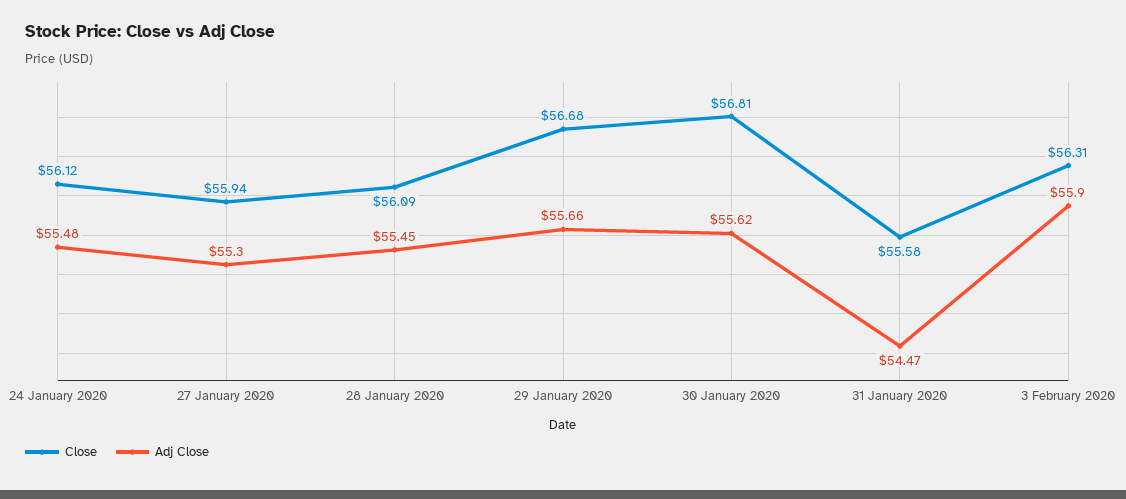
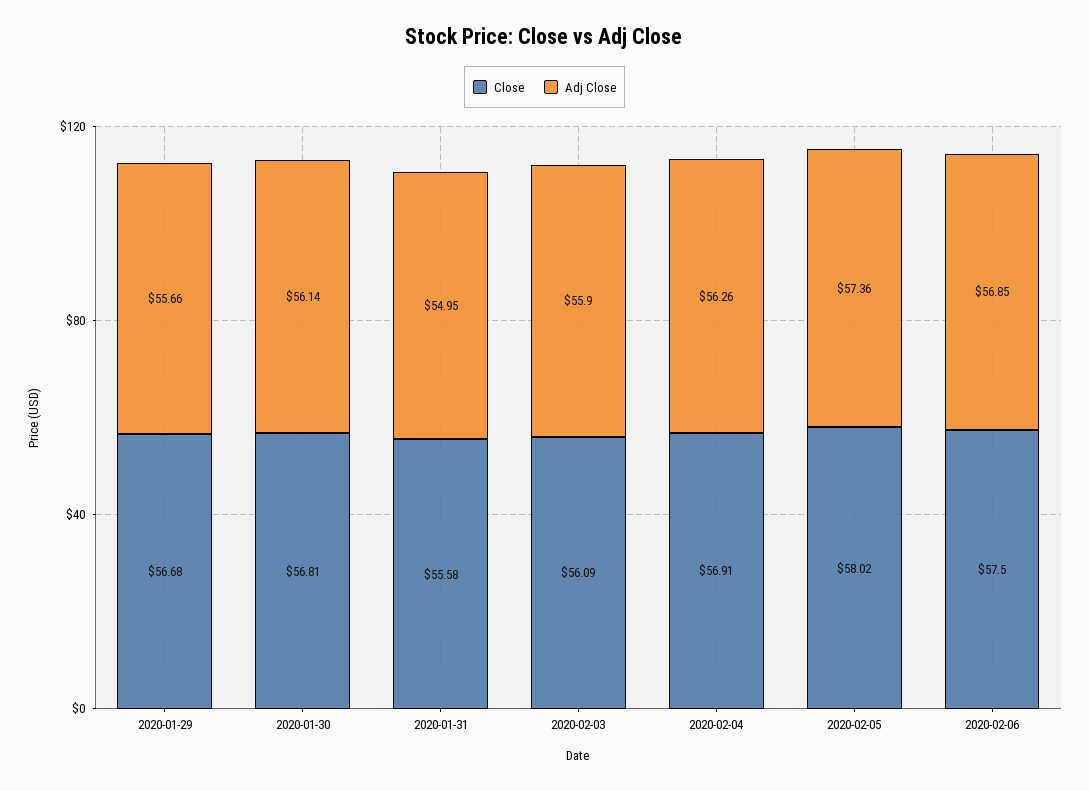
Close, 24 January 2020: 56.12 -> none
Adj Close, 24 January 2020: 55.48 -> none
Close, 27 January 2020: 55.94 -> none
Adj Close, 27 January 2020: 55.3 -> none
Close, 28 January 2020: 56.09 -> none
Adj Close, 28 January 2020: 55.45 -> none
Adj Close, 30 January 2020: 55.62 -> 56.14
Adj Close, 31 January 2020: 54.47 -> 54.95
Close, 3 February 2020: 56.31 -> 56.09
Close, 2020-02-04: none -> 56.91
Adj Close, 2020-02-04: none -> 56.26
Close, 2020-02-05: none -> 58.02
Adj Close, 2020-02-05: none -> 57.36
Close, 2020-02-06: none -> 57.5
Adj Close, 2020-02-06: none -> 56.85

